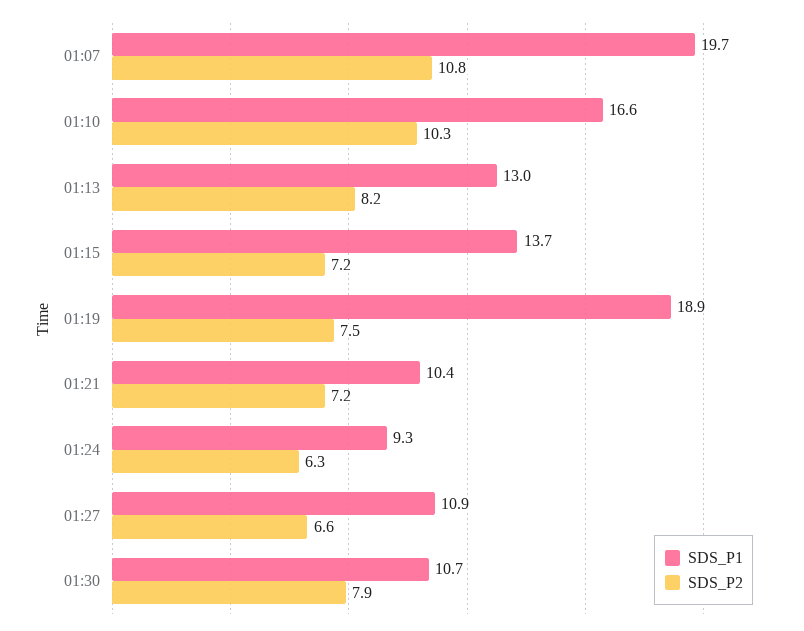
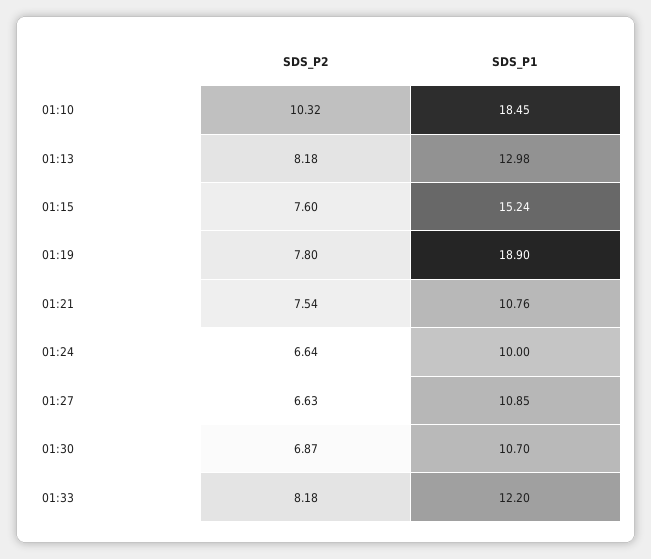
SDS_P1, 01:07: 19.7 -> none
SDS_P2, 01:07: 10.8 -> none
SDS_P1, 01:10: 16.6 -> 18.45
SDS_P1, 01:15: 13.7 -> 15.24
SDS_P2, 01:15: 7.2 -> 7.6
SDS_P2, 01:19: 7.5 -> 7.8
SDS_P1, 01:21: 10.4 -> 10.76
SDS_P2, 01:21: 7.2 -> 7.54
SDS_P1, 01:24: 9.3 -> 10
SDS_P2, 01:24: 6.3 -> 6.64
SDS_P2, 01:30: 7.9 -> 6.87
SDS_P2, 01:33: none -> 8.18
SDS_P1, 01:33: none -> 12.2

